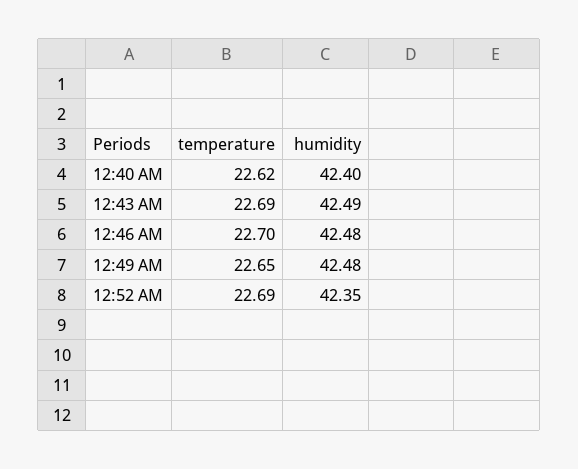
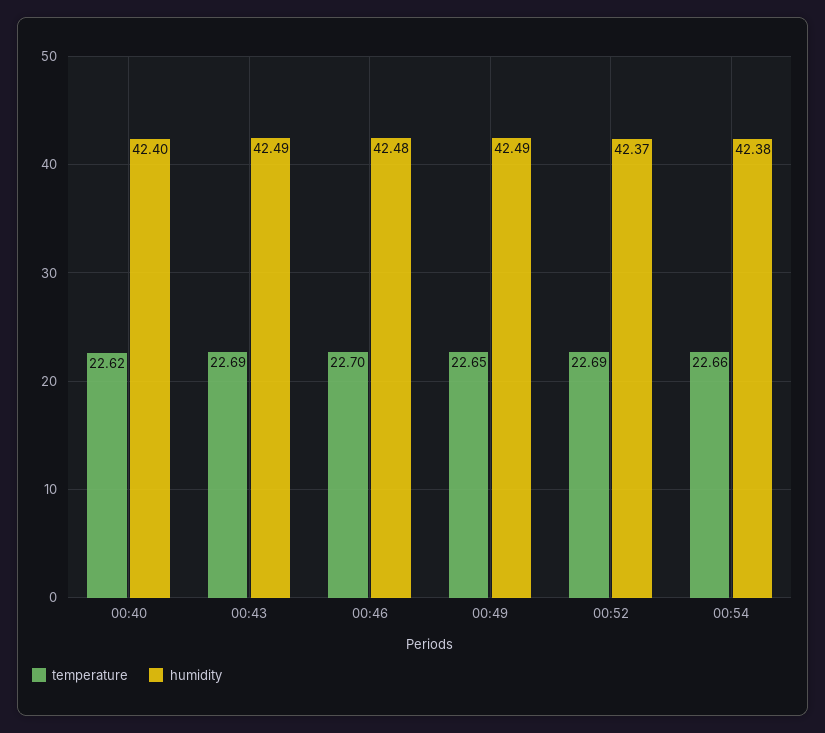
humidity, 12:49 AM: 42.48 -> 42.49
humidity, 12:52 AM: 42.35 -> 42.37
temperature, 00:54: none -> 22.66
humidity, 00:54: none -> 42.38

